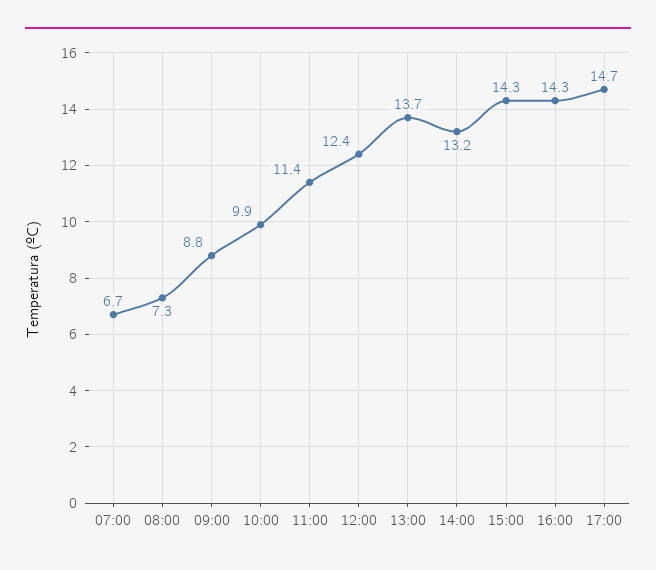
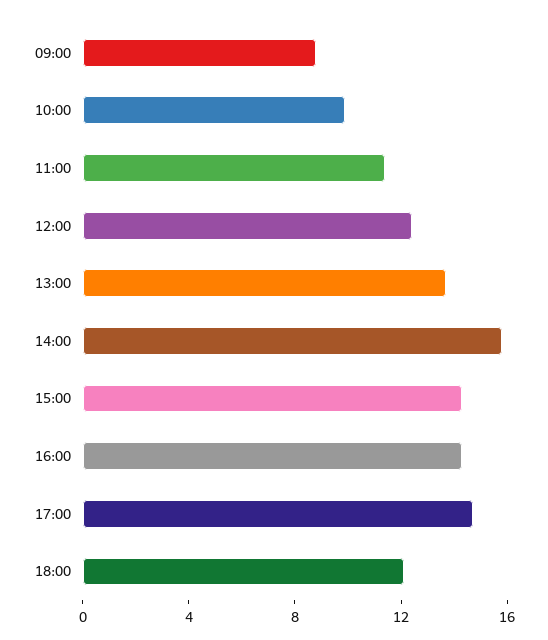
07:00: 6.7 -> none
08:00: 7.3 -> none
14:00: 13.2 -> 16
18:00: none -> 12

